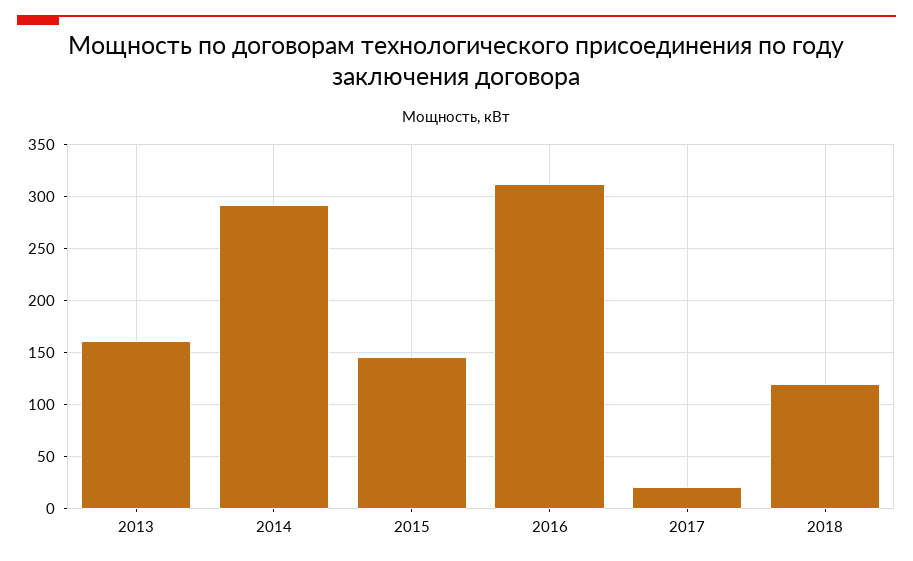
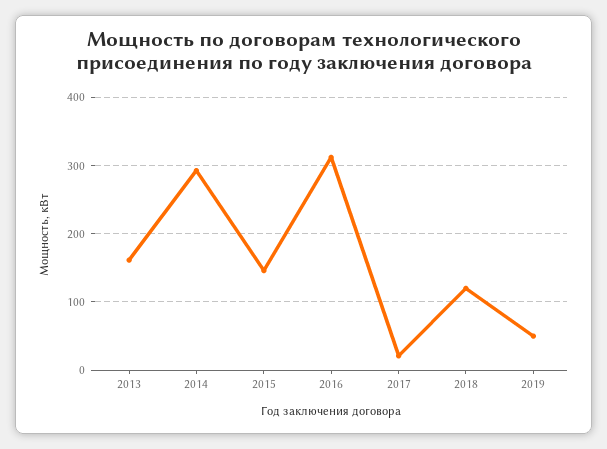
2019: none -> 50

